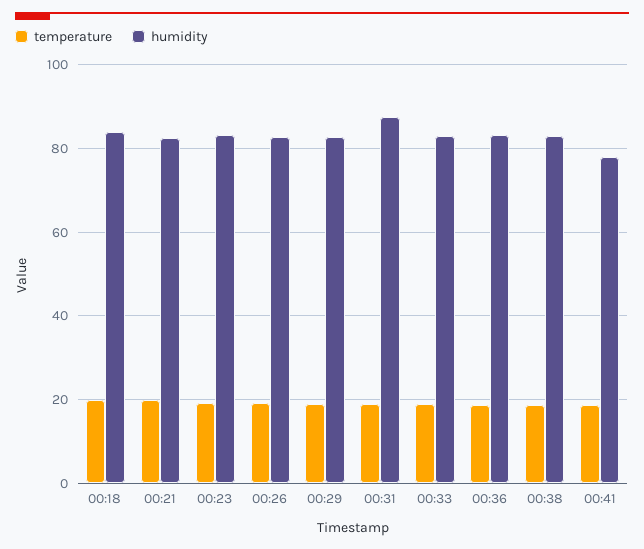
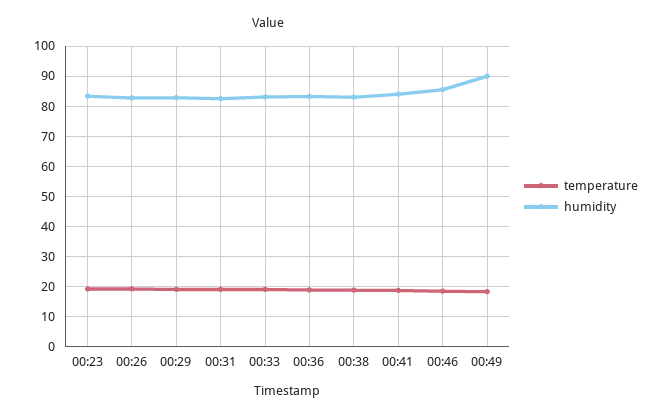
temperature, 00:18: 20 -> none
humidity, 00:18: 84 -> none
temperature, 00:21: 20 -> none
humidity, 00:21: 82 -> none
humidity, 00:31: 88 -> 82
humidity, 00:41: 78 -> 84
temperature, 00:46: none -> 18
humidity, 00:46: none -> 86
temperature, 00:49: none -> 18
humidity, 00:49: none -> 90

